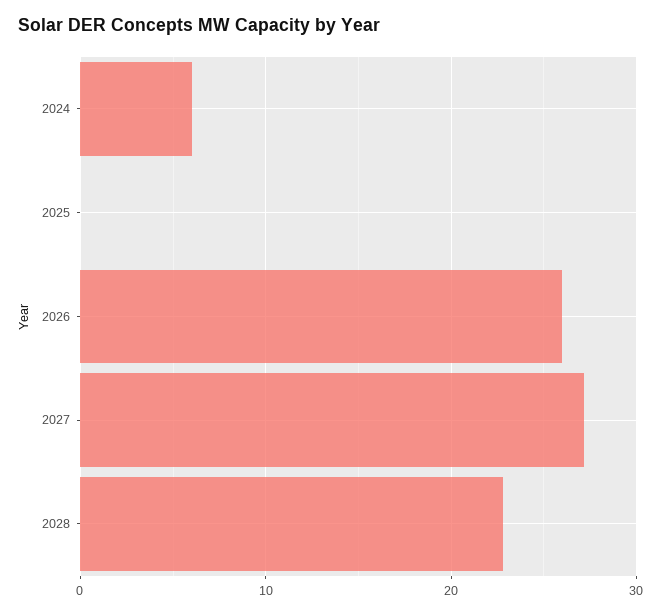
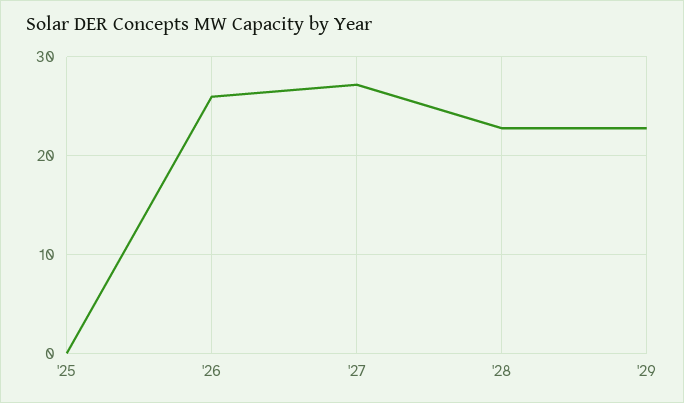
2024: 6 -> none
'29: none -> 23

